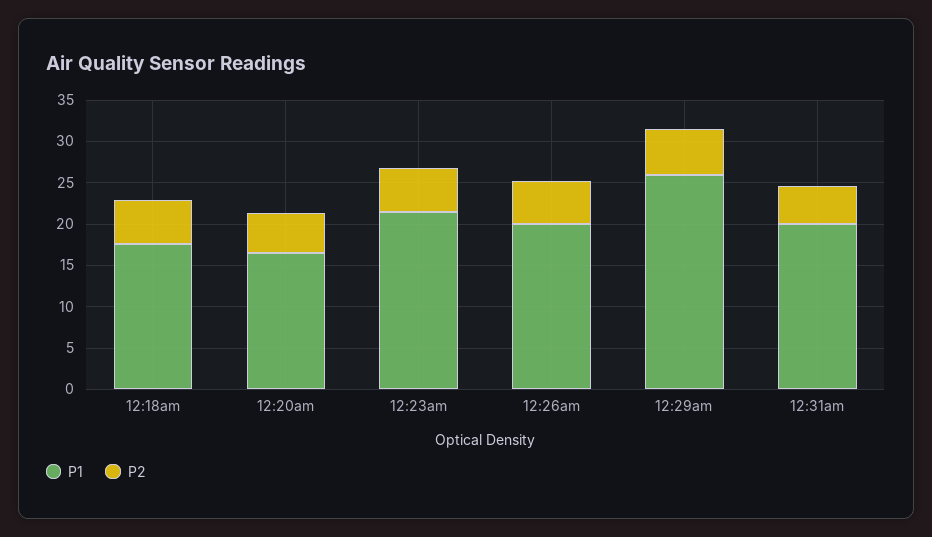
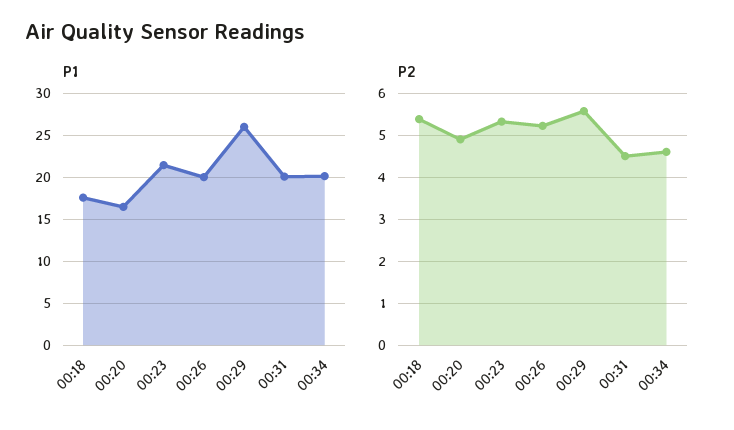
P1, 00:34: none -> 20
P2, 00:34: none -> 4.6

